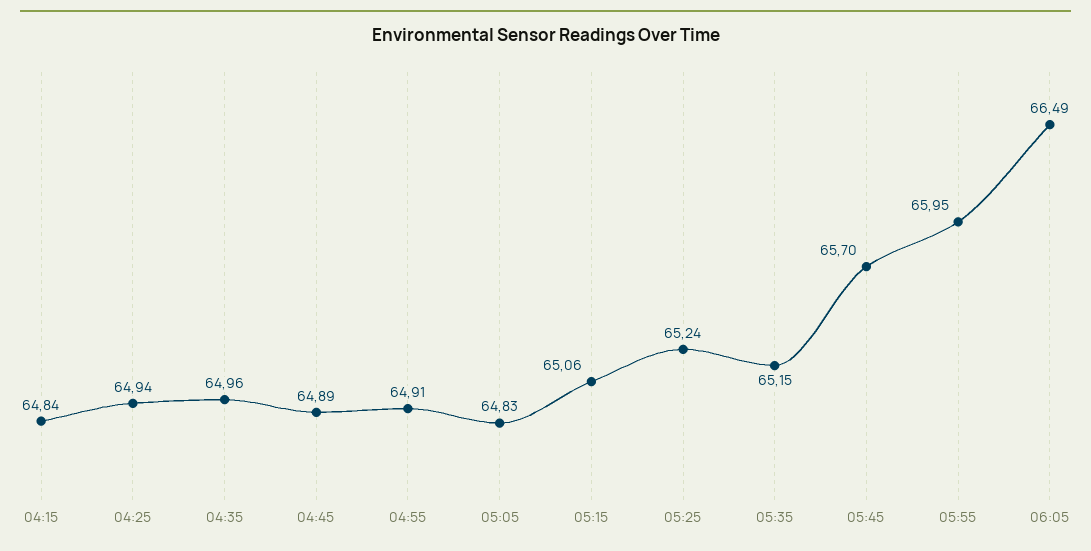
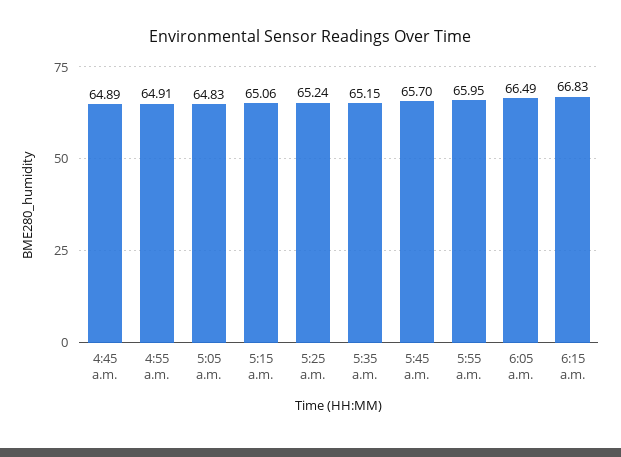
04:15: 64.84 -> none
04:25: 64.94 -> none
04:35: 64.96 -> none
6:15 a.m.: none -> 66.83

